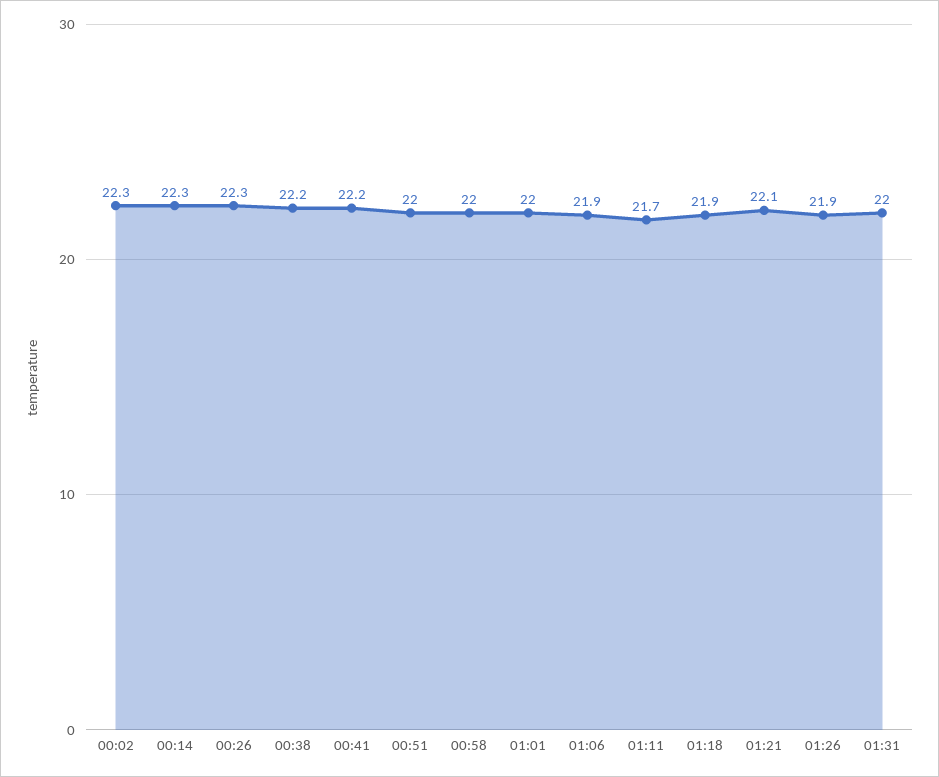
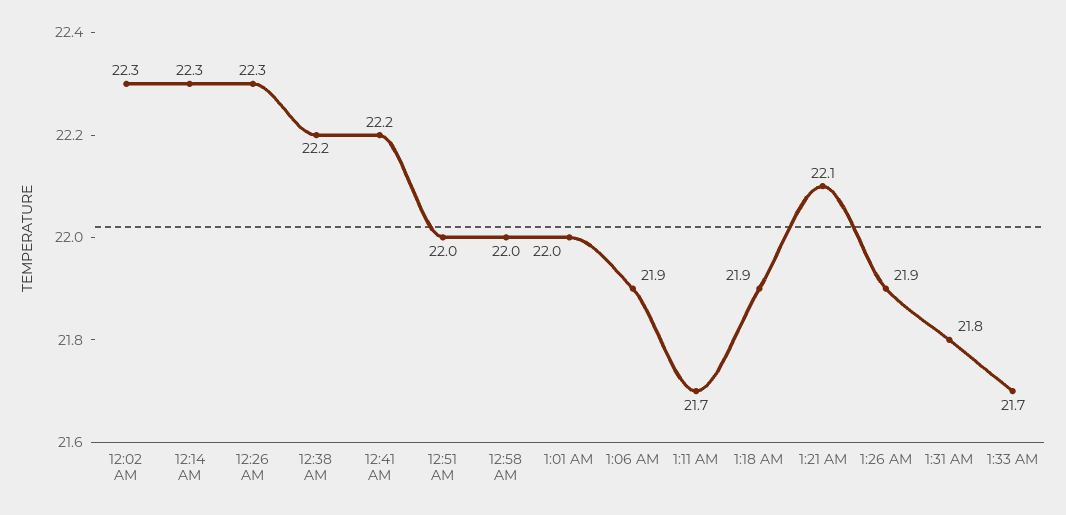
01:31: 22 -> 21.8
1:33 AM: none -> 21.7

